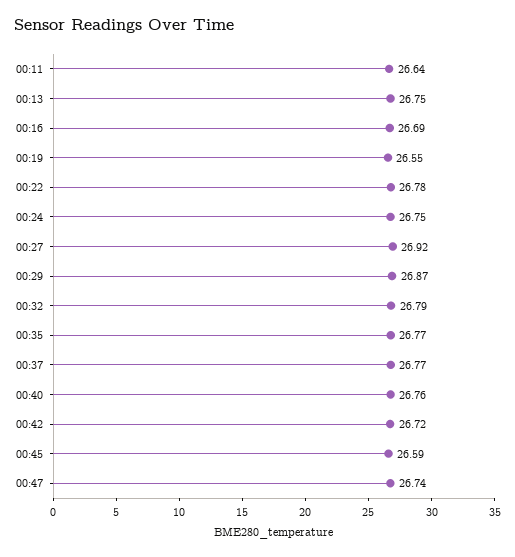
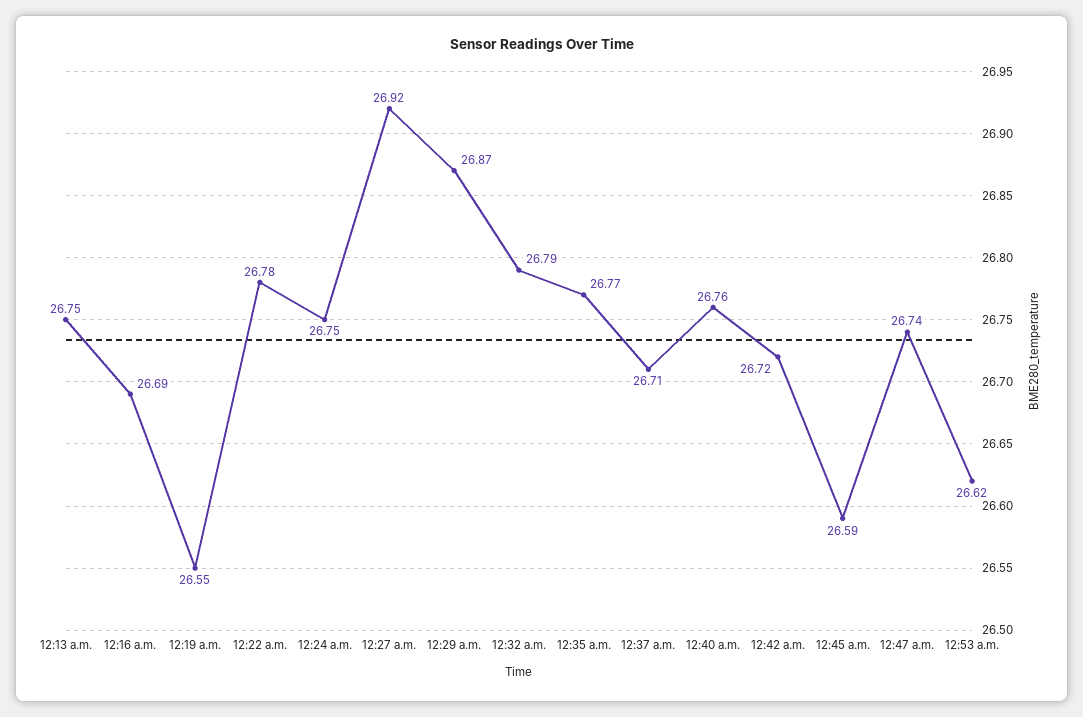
00:11: 26.64 -> none
00:37: 26.77 -> 26.71
12:53 a.m.: none -> 26.62

